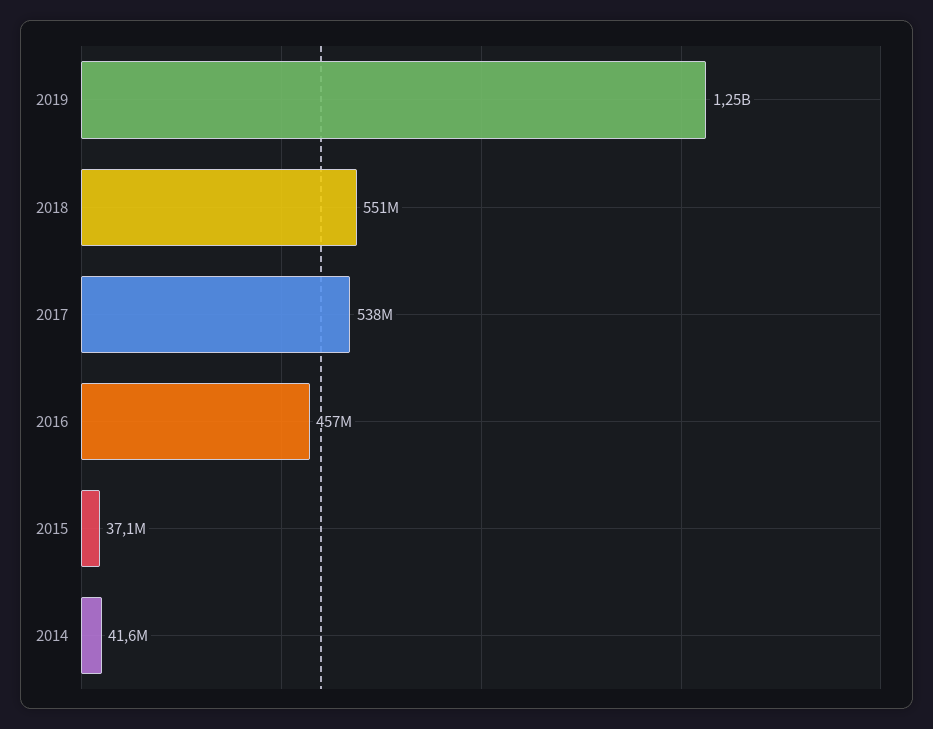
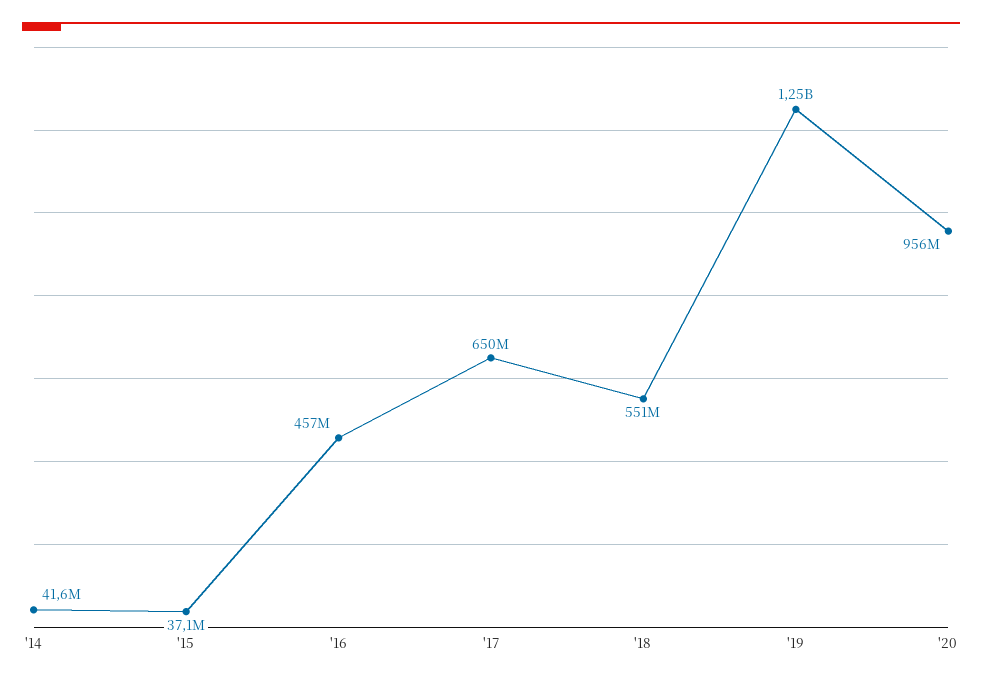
2017: 538000000 -> 650000000
'20: none -> 956000000

